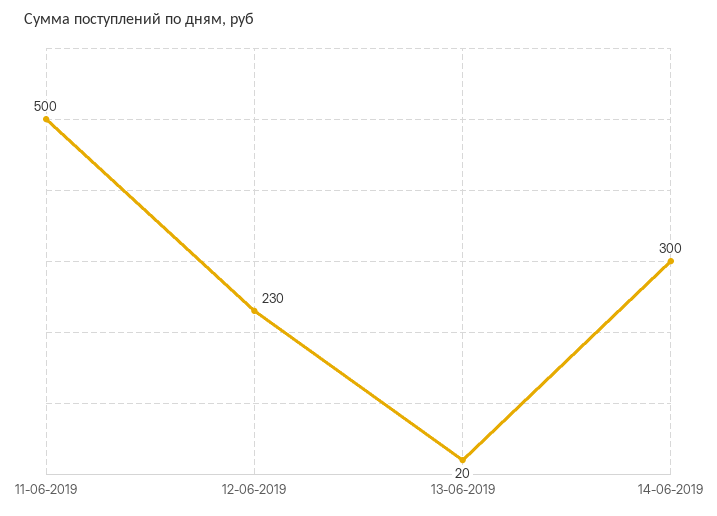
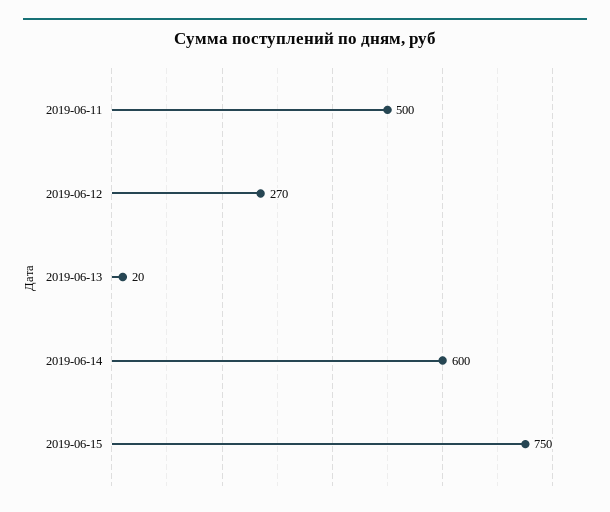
12-06-2019: 230 -> 270
14-06-2019: 300 -> 600
2019-06-15: none -> 750

